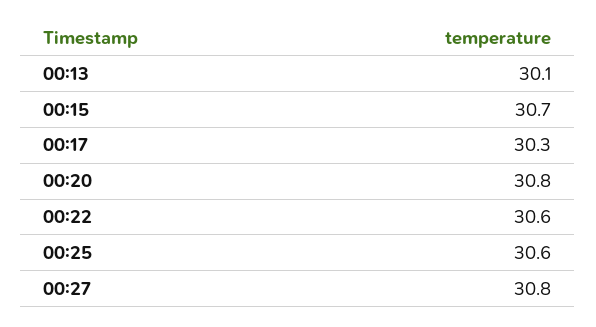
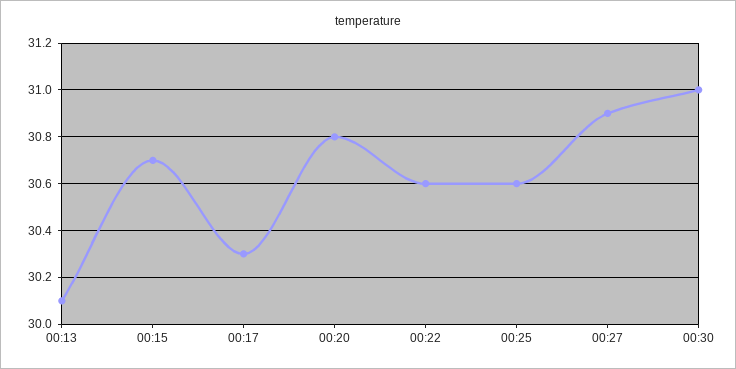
00:27: 30.8 -> 30.9
00:30: none -> 31

